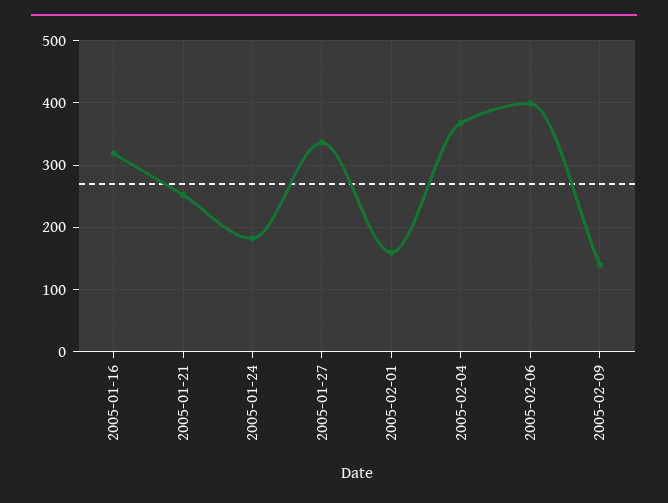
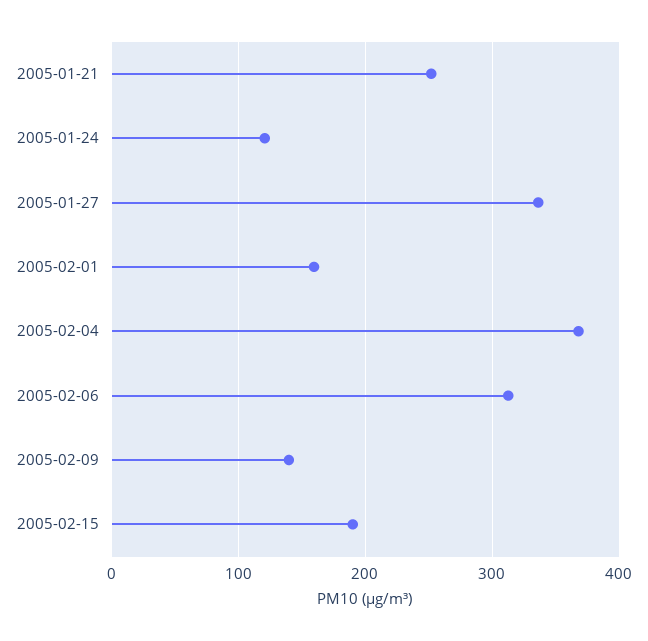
2005-01-16: 320 -> none
2005-01-24: 180 -> 120
2005-02-06: 400 -> 310
2005-02-15: none -> 190

